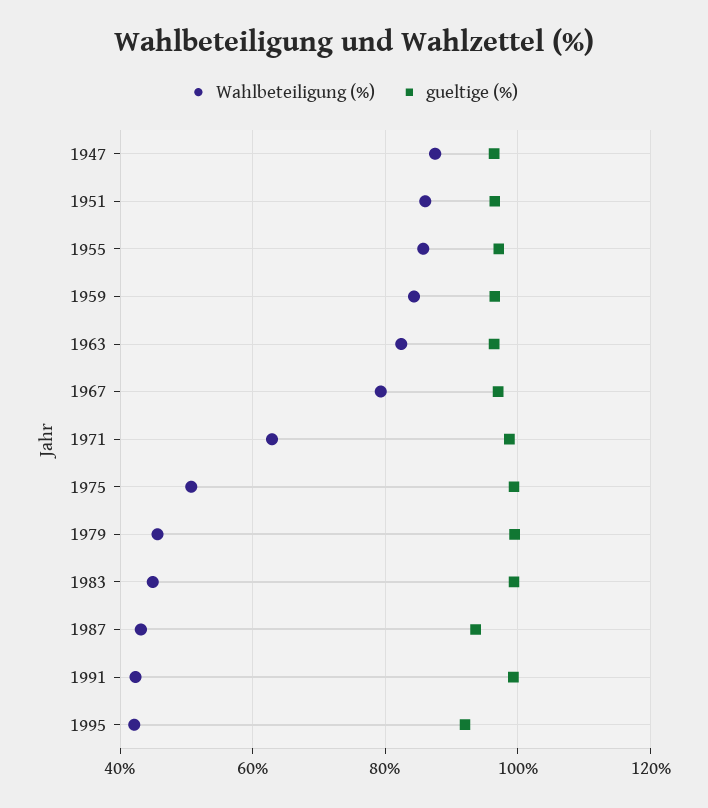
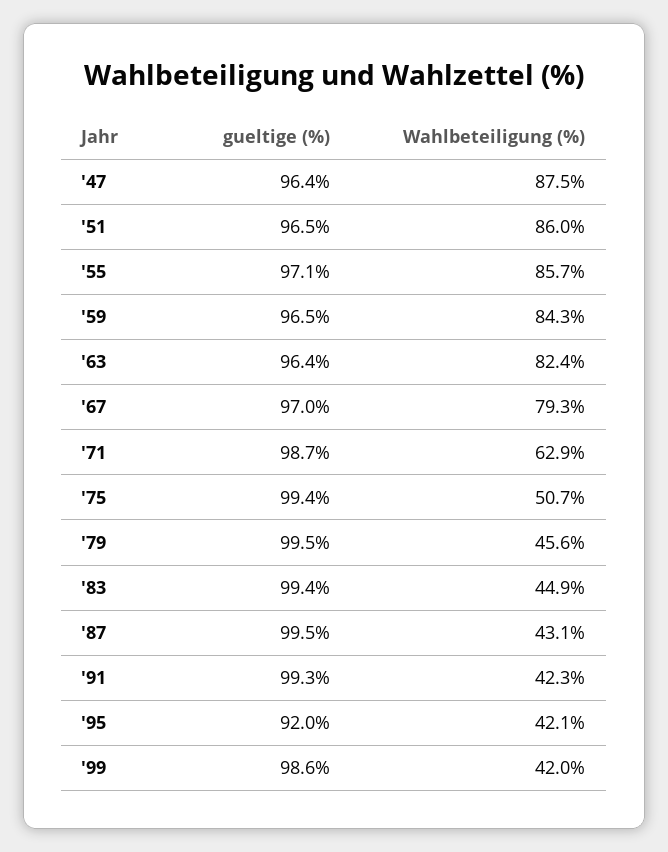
gueltige (%), 1987: 94 -> 99.5
gueltige (%), '99: none -> 98.6
Wahlbeteiligung (%), '99: none -> 42

